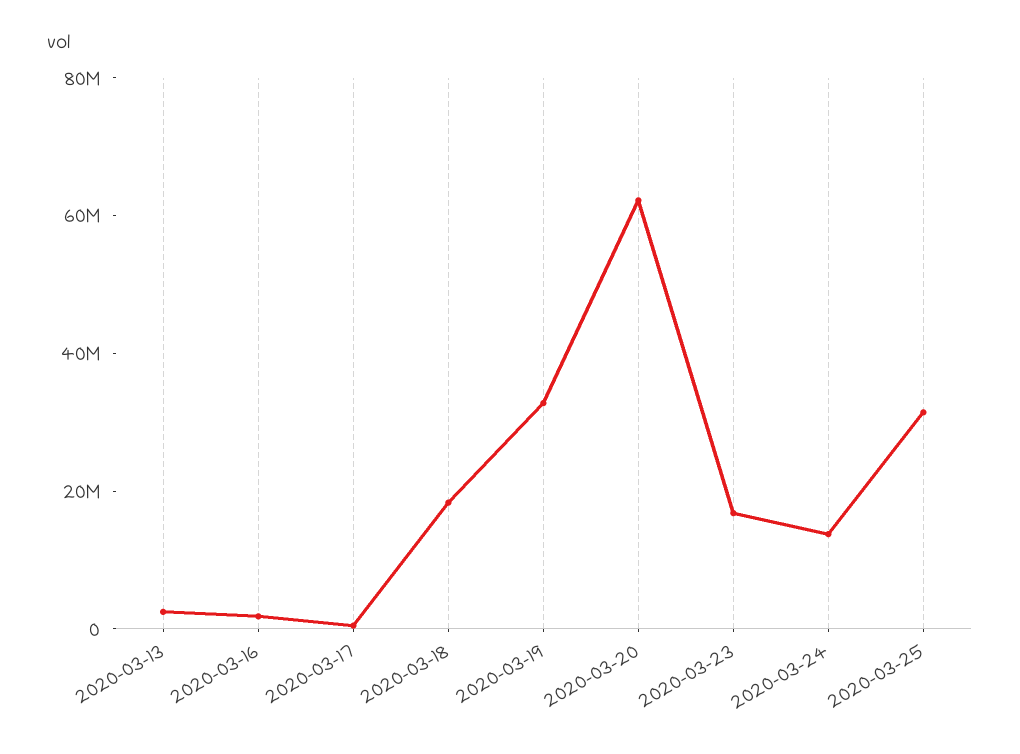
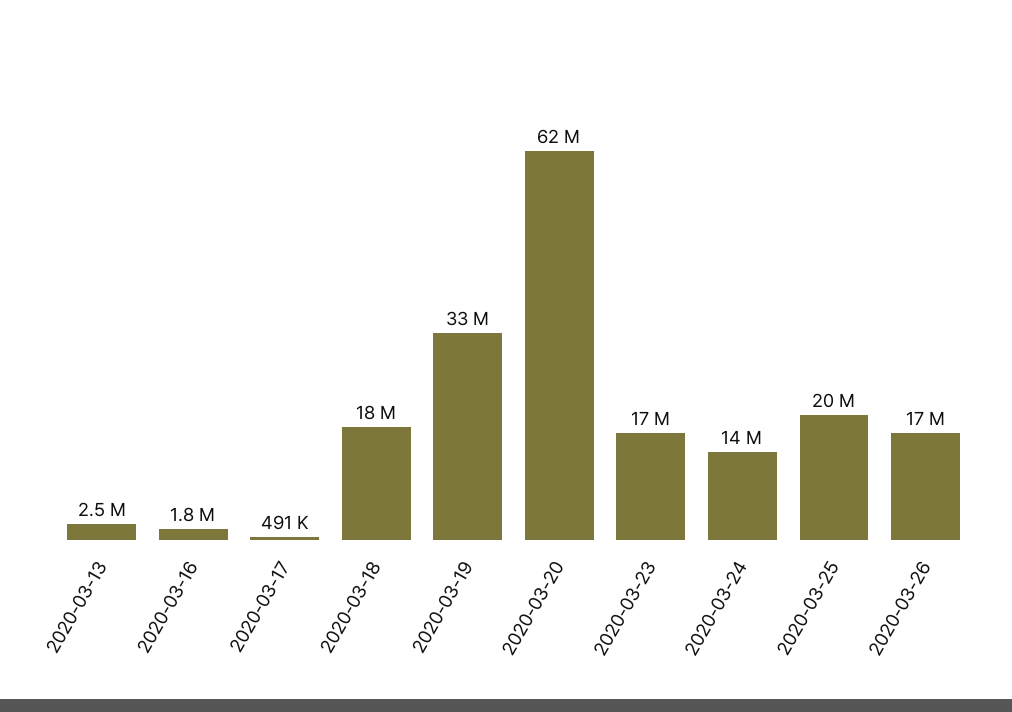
2020-03-25: 30000000 -> 20000000
2020-03-26: none -> 17000000

